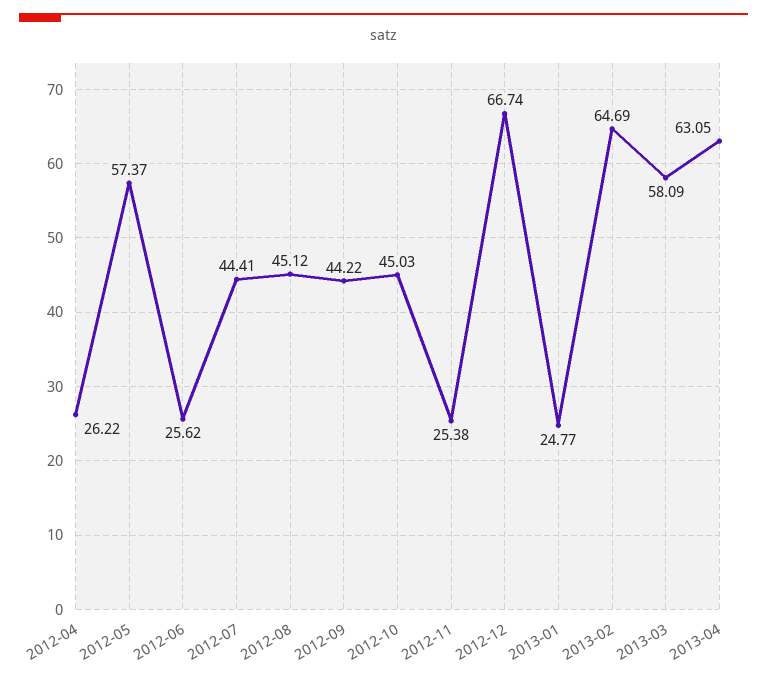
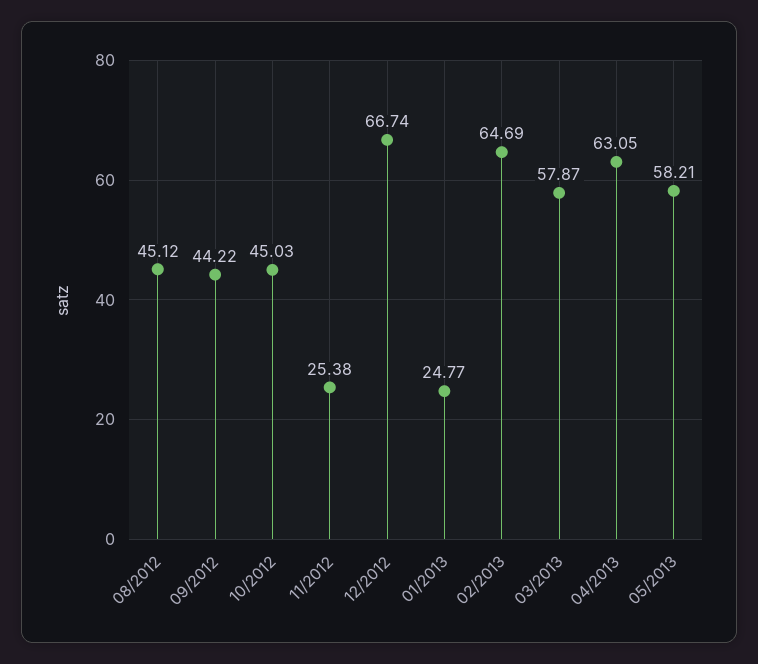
2012-04: 26.22 -> none
2012-05: 57.37 -> none
2012-06: 25.62 -> none
2012-07: 44.41 -> none
2013-03: 58.09 -> 57.87
05/2013: none -> 58.21

